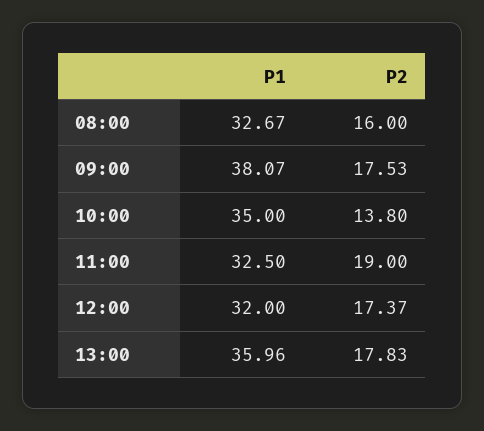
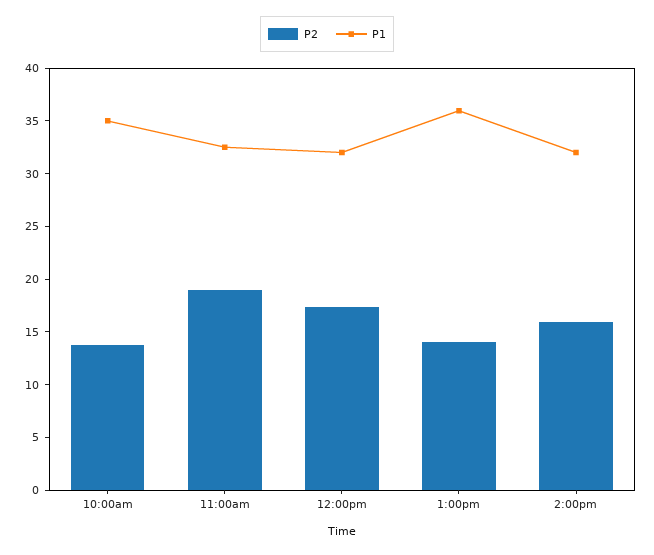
P1, 08:00: 32.67 -> none
P2, 08:00: 16 -> none
P1, 09:00: 38.07 -> none
P2, 09:00: 17.53 -> none
P2, 13:00: 17.83 -> 14
P2, 2:00pm: none -> 16
P1, 2:00pm: none -> 32

